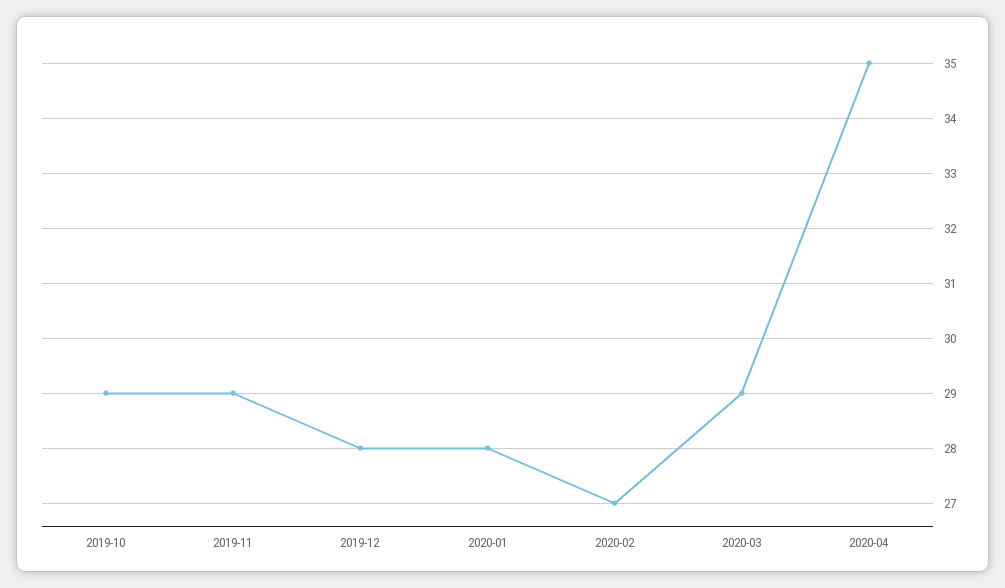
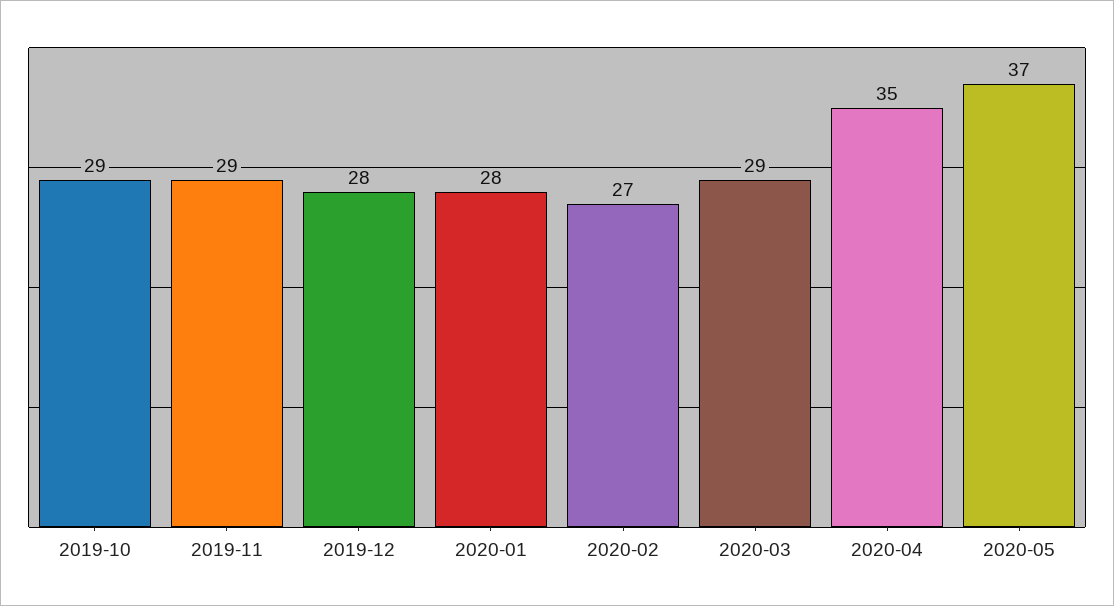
2020-05: none -> 37

